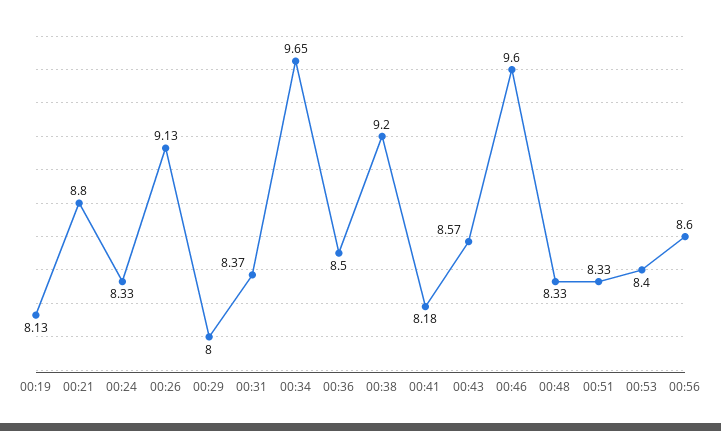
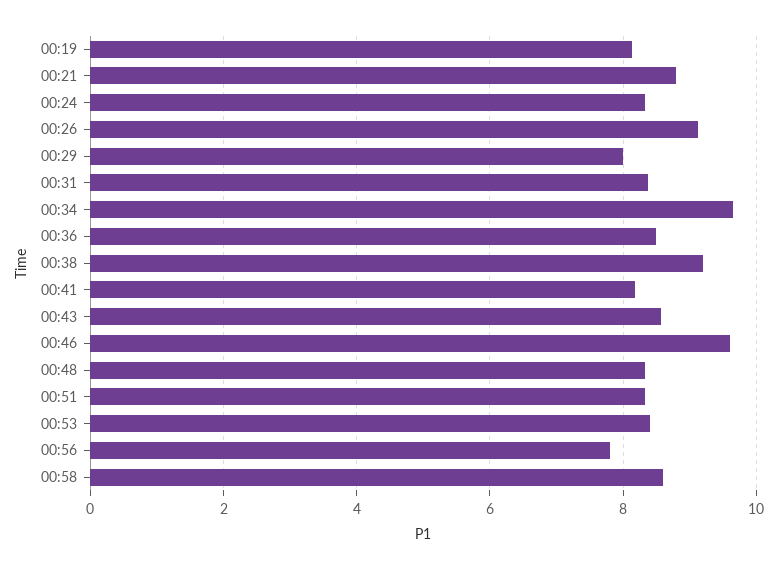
00:56: 8.6 -> 7.8
00:58: none -> 8.6

